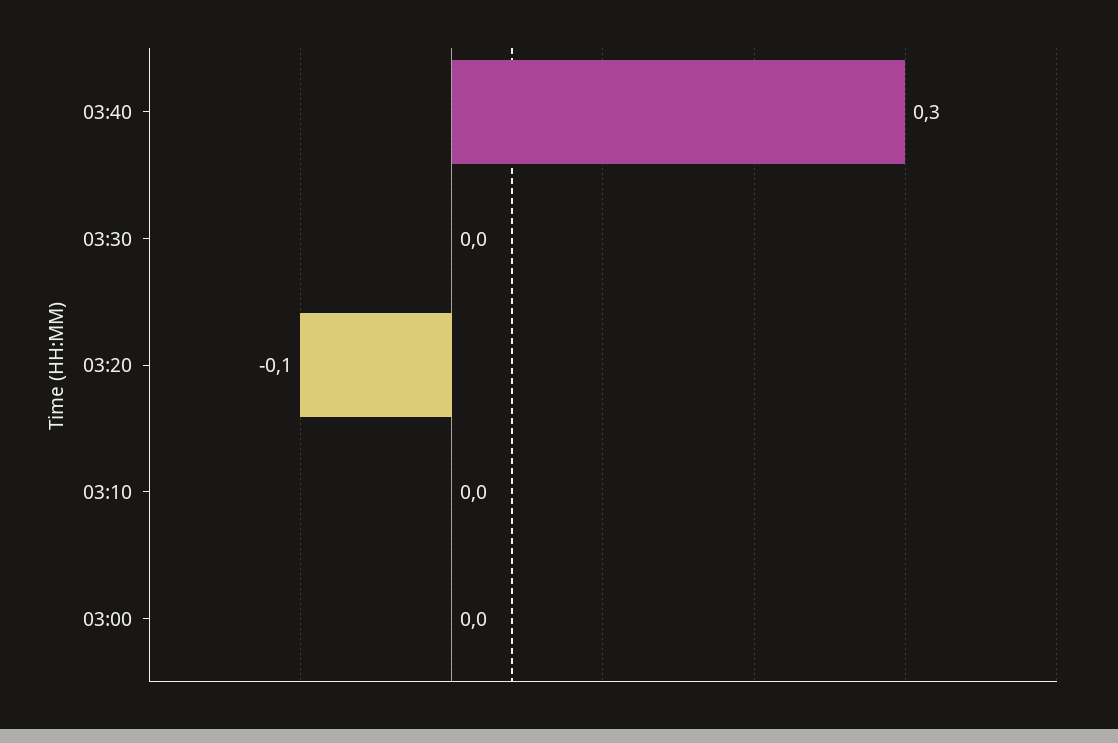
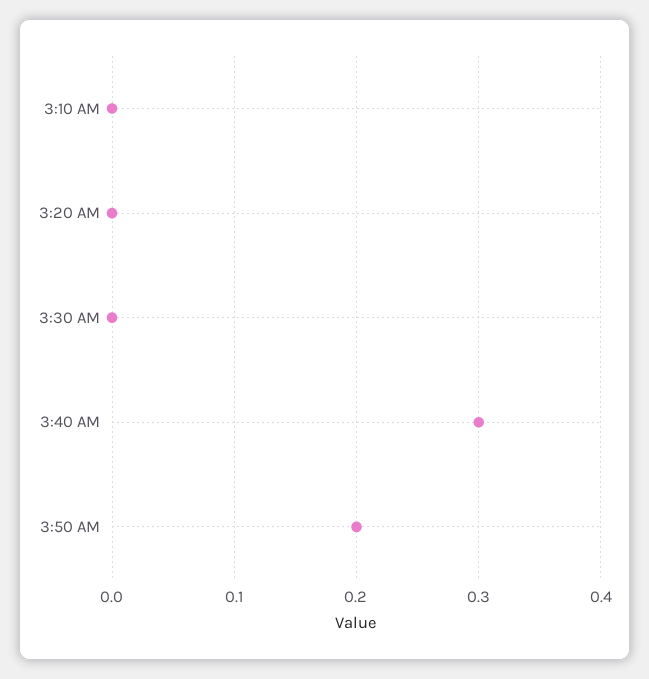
03:20: -0.1 -> 0
03:00: 0 -> none
3:50 AM: none -> 0.2

